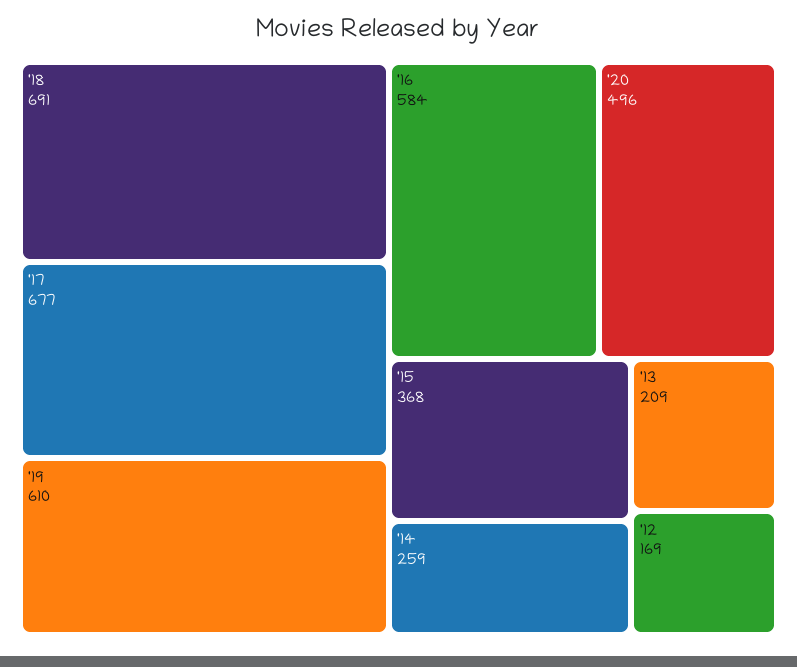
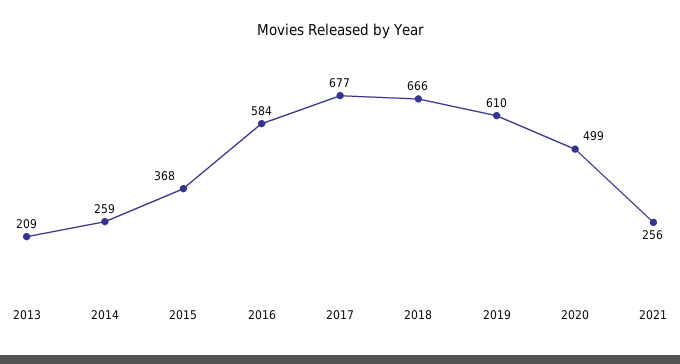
'18: 691 -> 666
'20: 496 -> 499
'12: 169 -> none
2021: none -> 256

